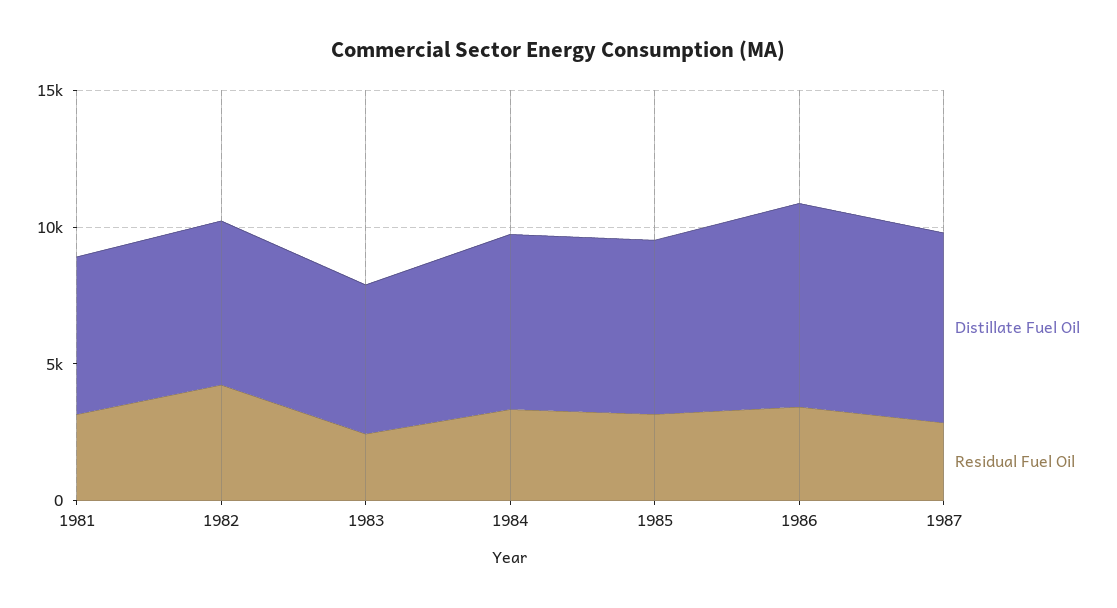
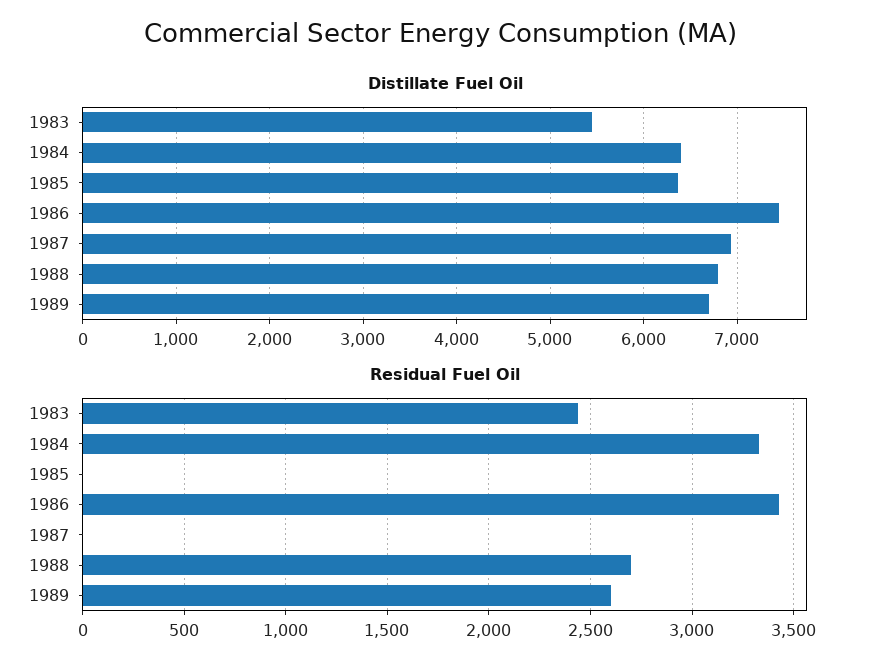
Distillate Fuel Oil, 1981: 6000 -> none
Residual Fuel Oil, 1981: 3000 -> none
Distillate Fuel Oil, 1982: 6000 -> none
Residual Fuel Oil, 1982: 4000 -> none
Residual Fuel Oil, 1985: 3000 -> 0
Residual Fuel Oil, 1987: 3000 -> 0
Distillate Fuel Oil, 1988: none -> 6800
Distillate Fuel Oil, 1989: none -> 6700
Residual Fuel Oil, 1988: none -> 2700
Residual Fuel Oil, 1989: none -> 2600

